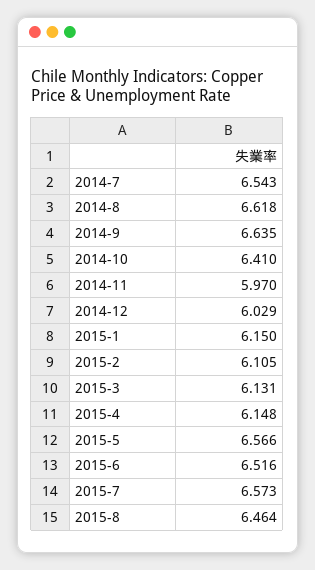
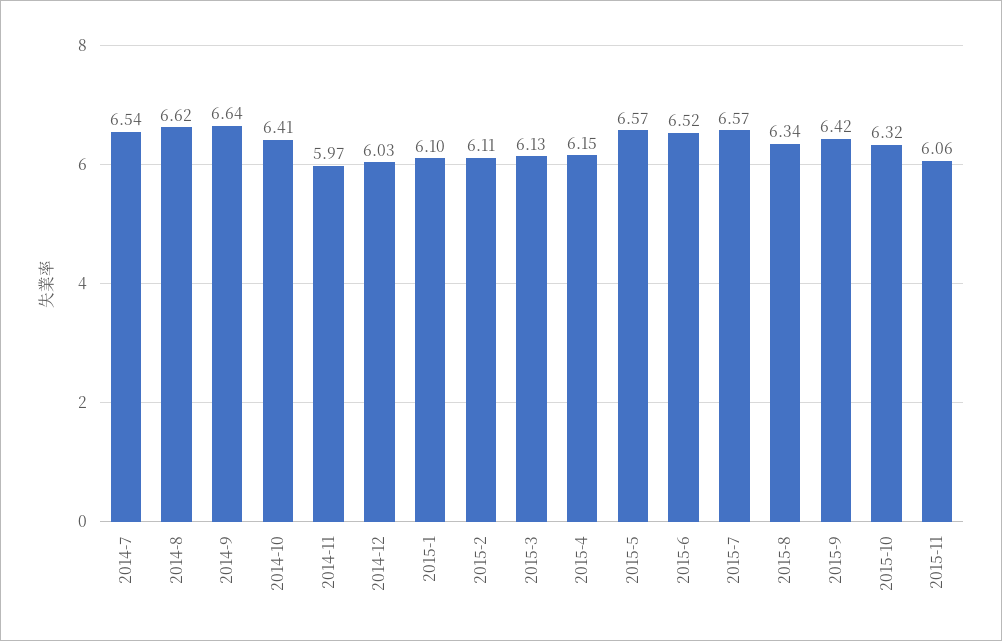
2015-1: 6.15 -> 6.1
2015-8: 6.464 -> 6.34
2015-9: none -> 6.42
2015-10: none -> 6.32
2015-11: none -> 6.06

